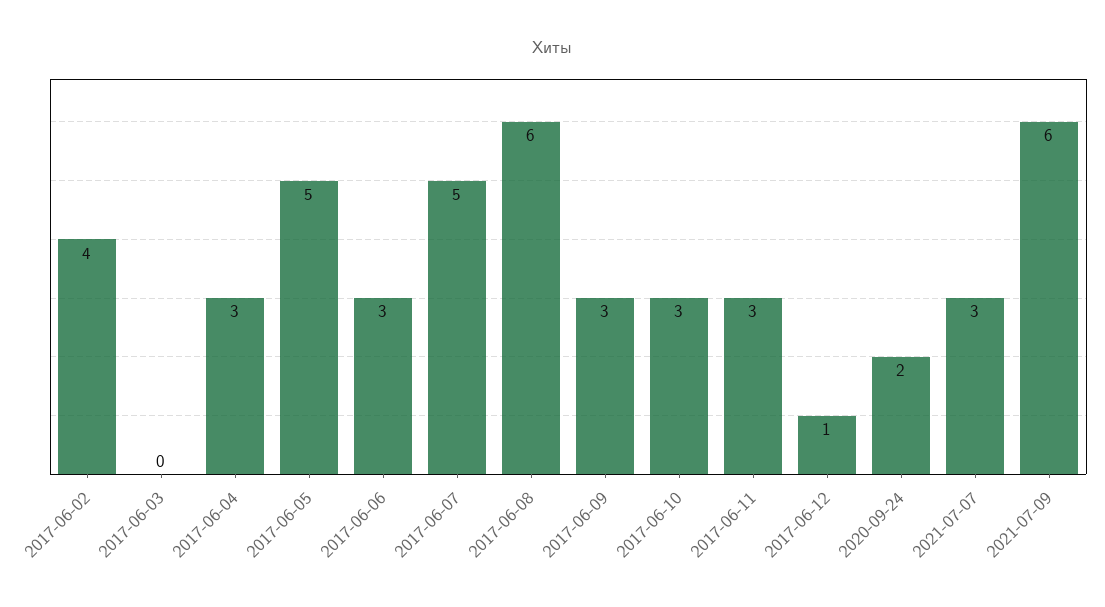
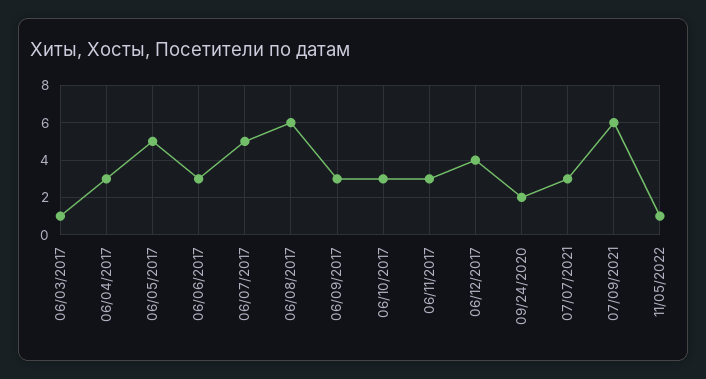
2017-06-02: 4 -> none
2017-06-03: 0 -> 1
2017-06-12: 1 -> 4
11/05/2022: none -> 1

